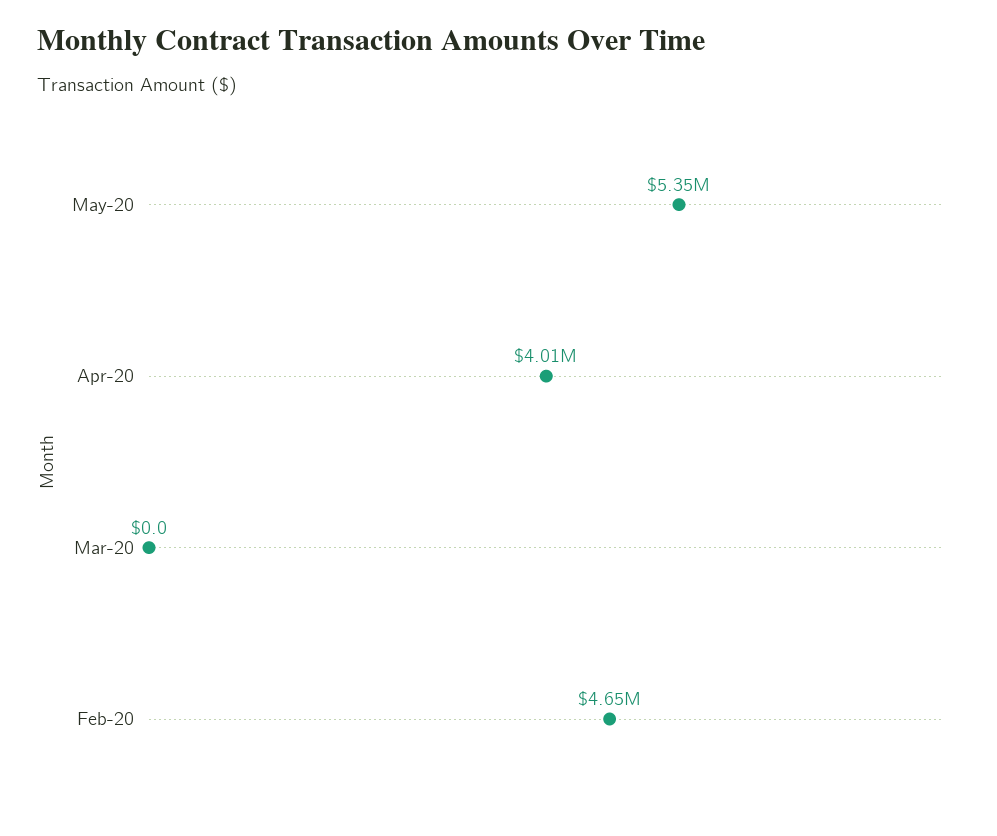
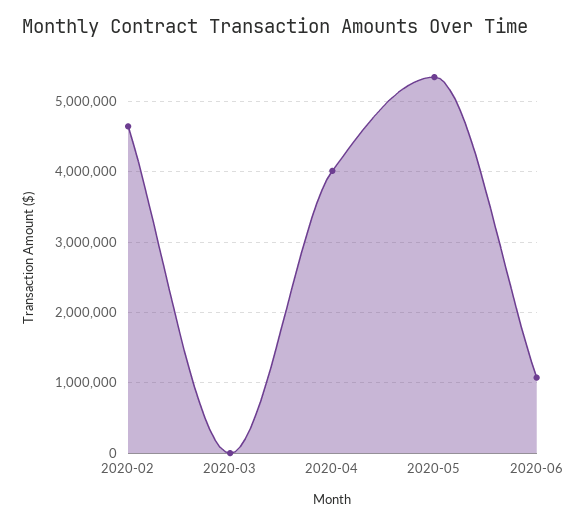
2020-06: none -> 1100000

